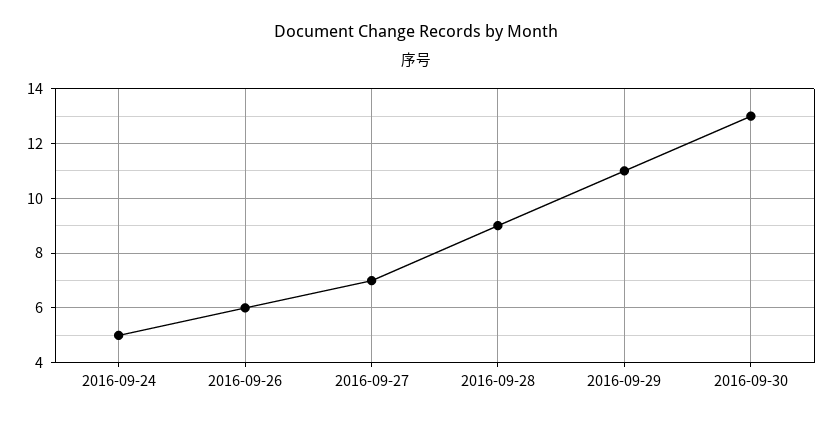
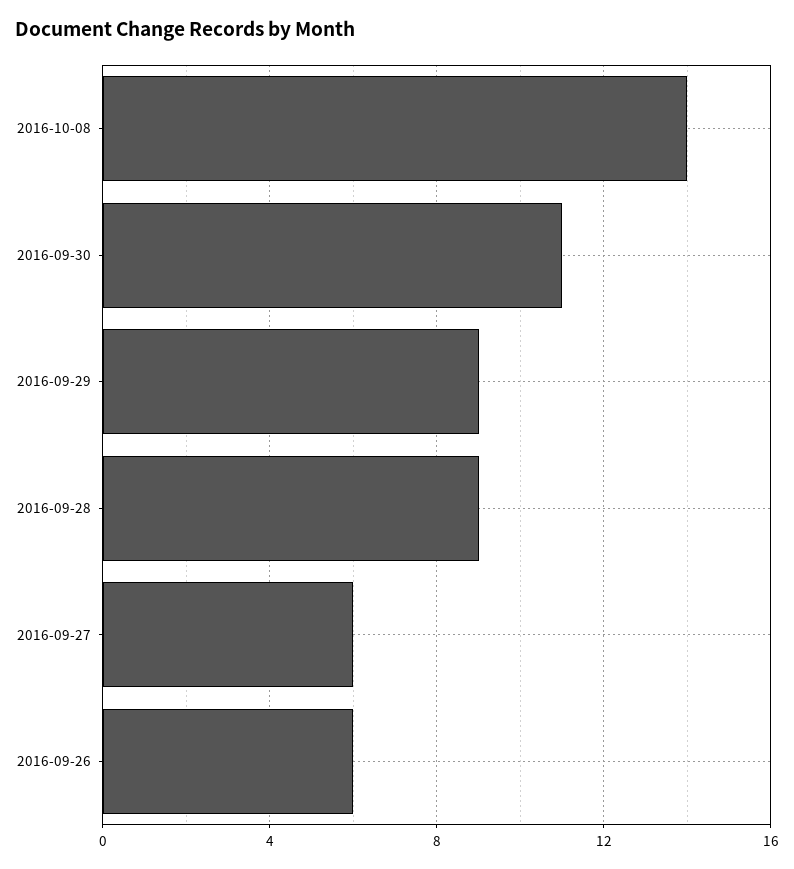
2016-09-24: 5 -> none
2016-09-27: 7 -> 6
2016-09-29: 11 -> 9
2016-09-30: 13 -> 11
2016-10-08: none -> 14

